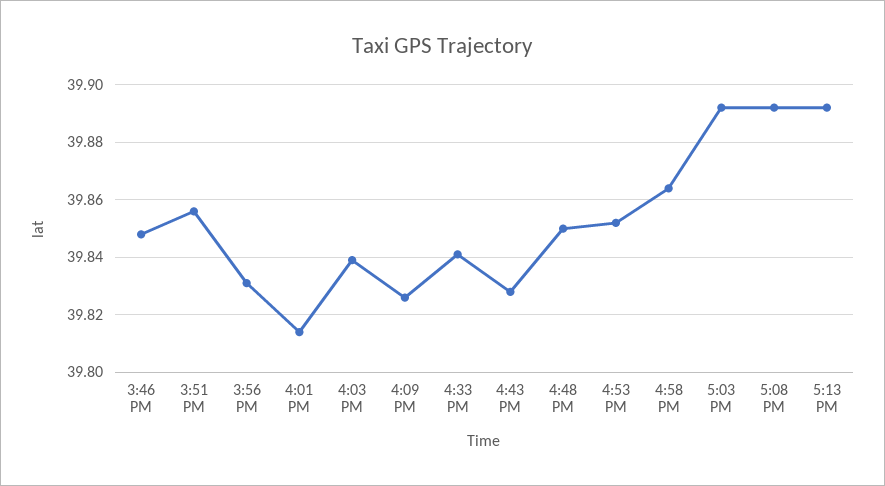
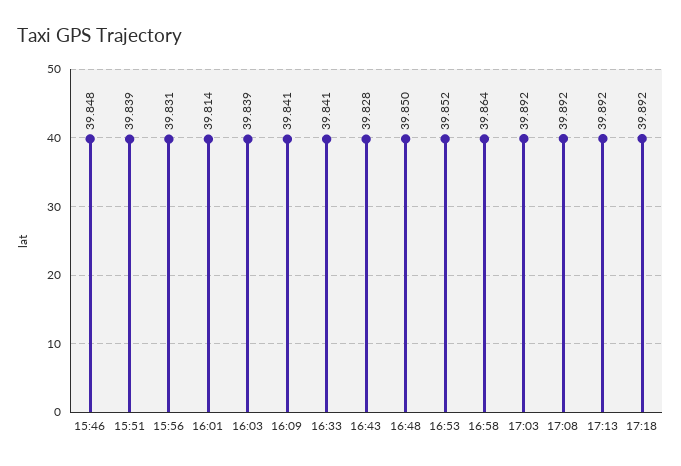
3:51 PM: 39.855 -> 39.839
4:09 PM: 39.825 -> 39.841
17:18: none -> 39.892

